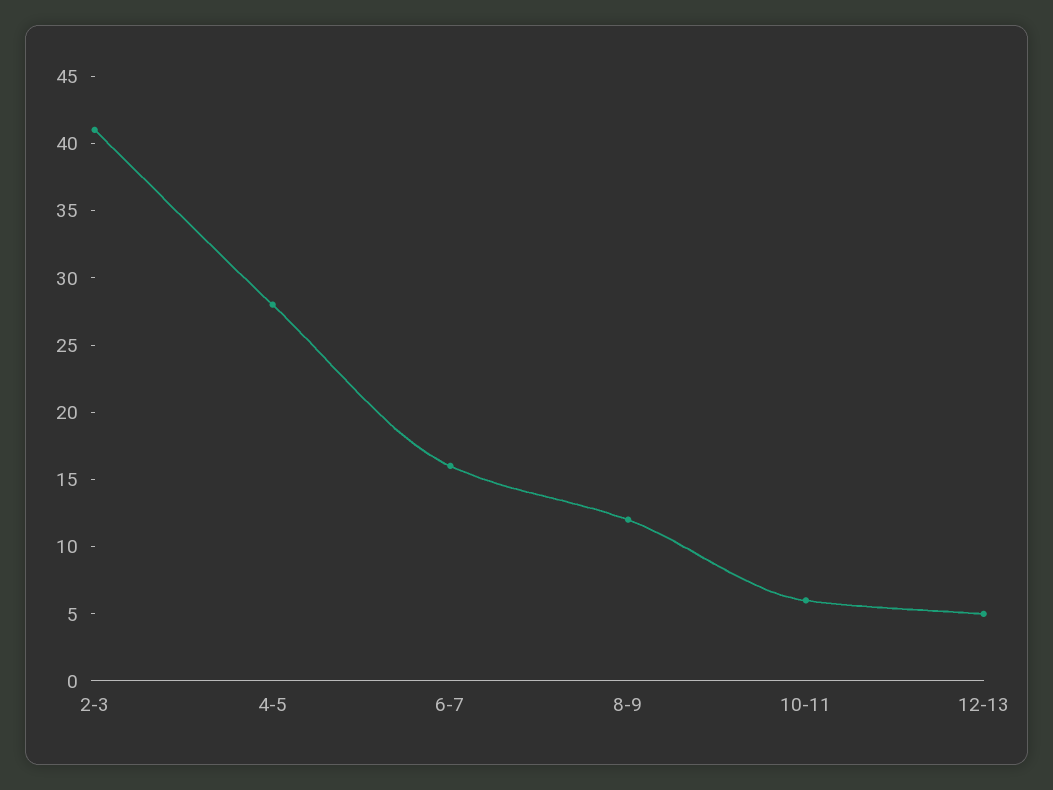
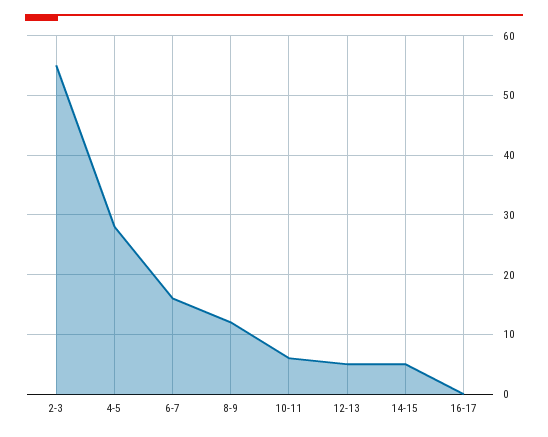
2-3: 41 -> 55
14-15: none -> 5
16-17: none -> 0

